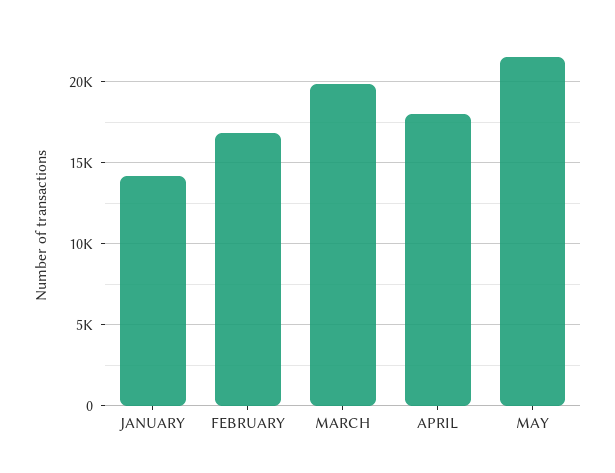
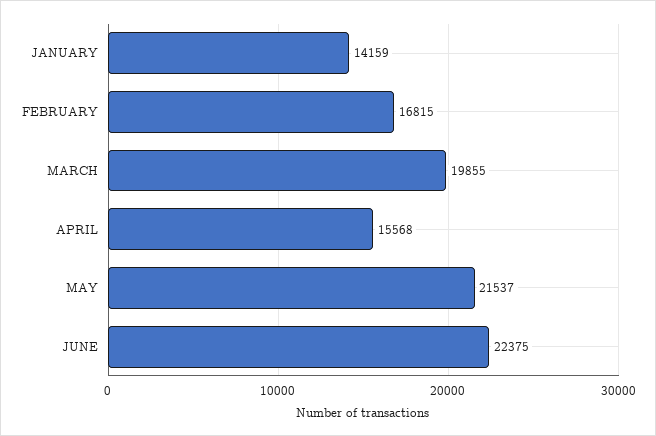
APRIL: 18000 -> 15568
JUNE: none -> 22375

